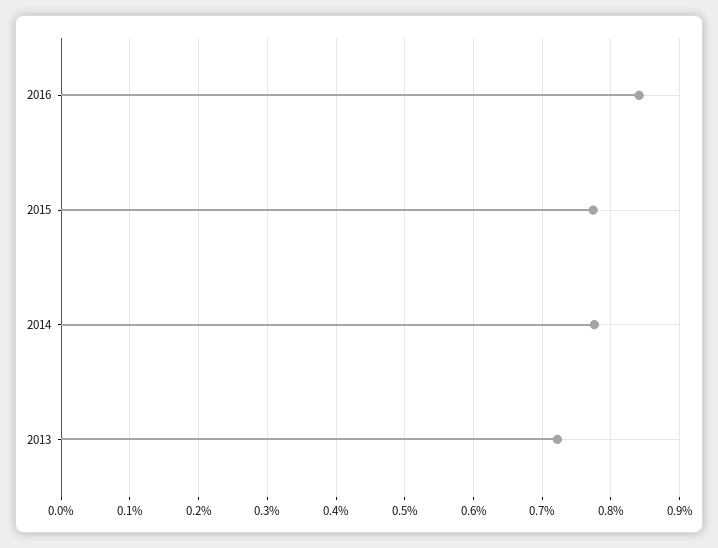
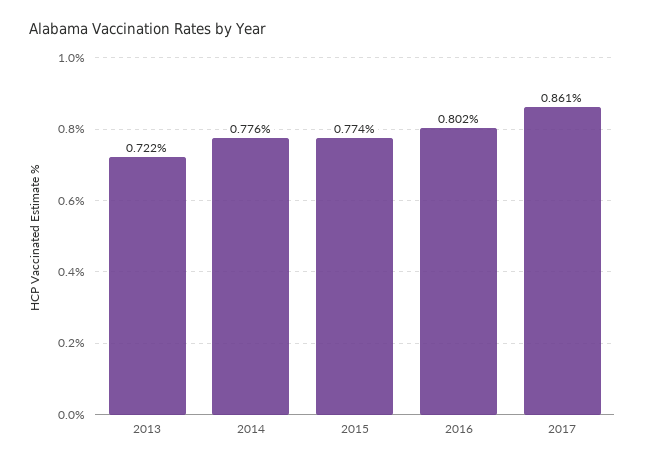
2016: 0.84 -> 0.802
2017: none -> 0.861

